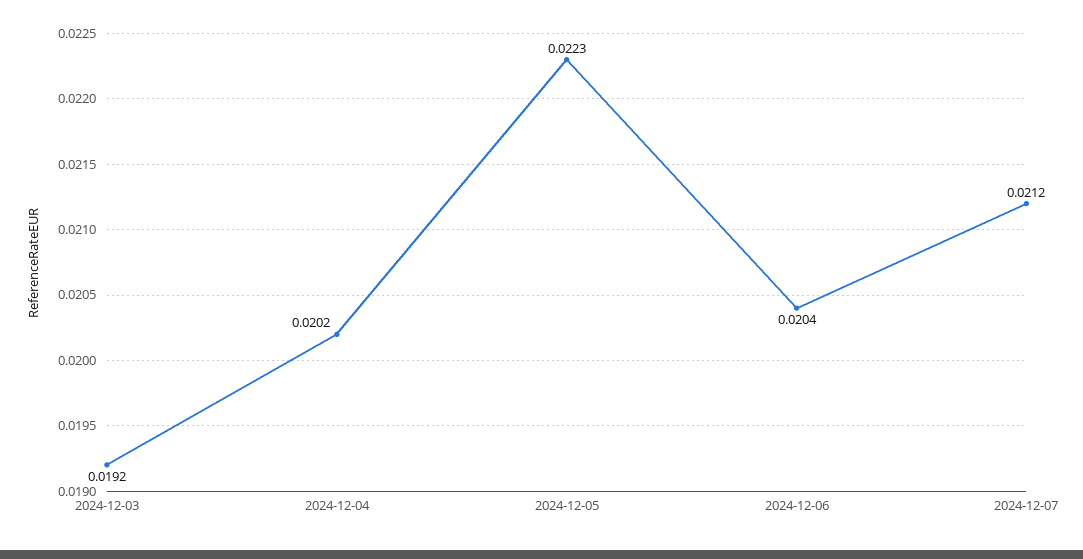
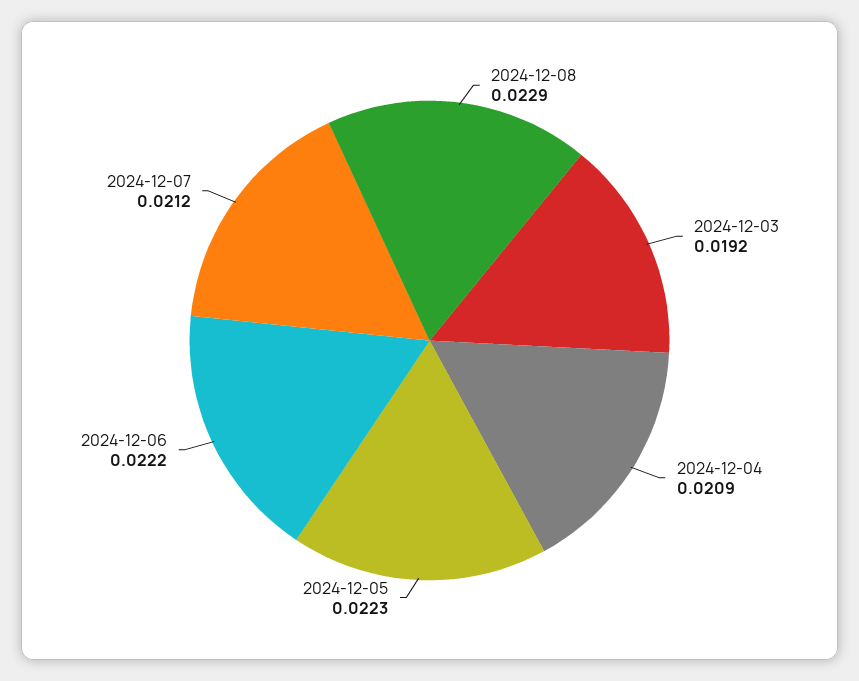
2024-12-04: 0.0202 -> 0.0209
2024-12-06: 0.0204 -> 0.0222
2024-12-08: none -> 0.0229

